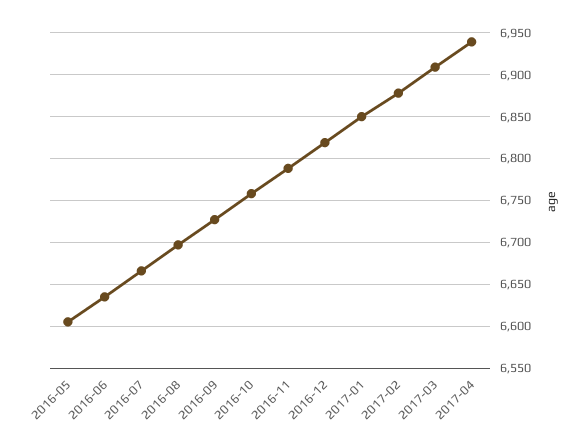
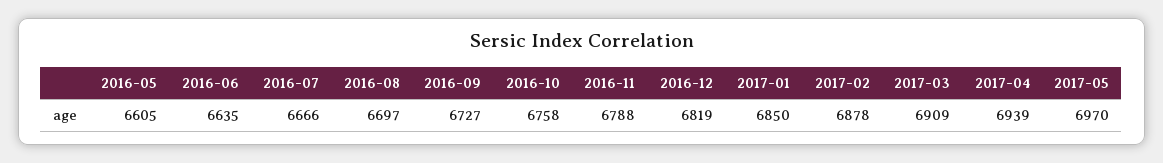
2017-05: none -> 6970

